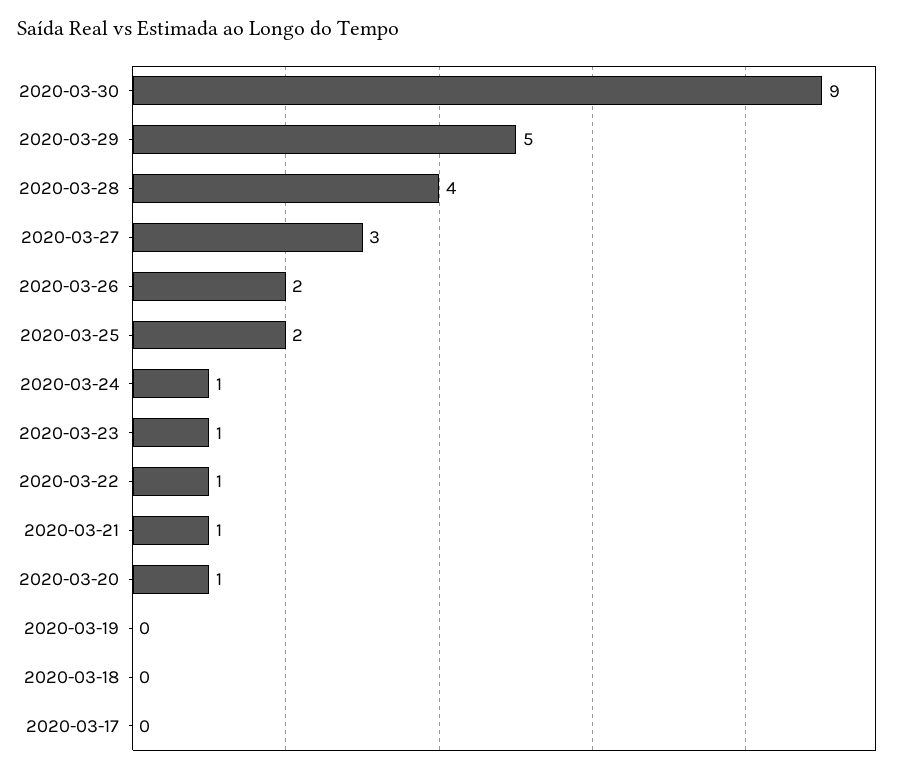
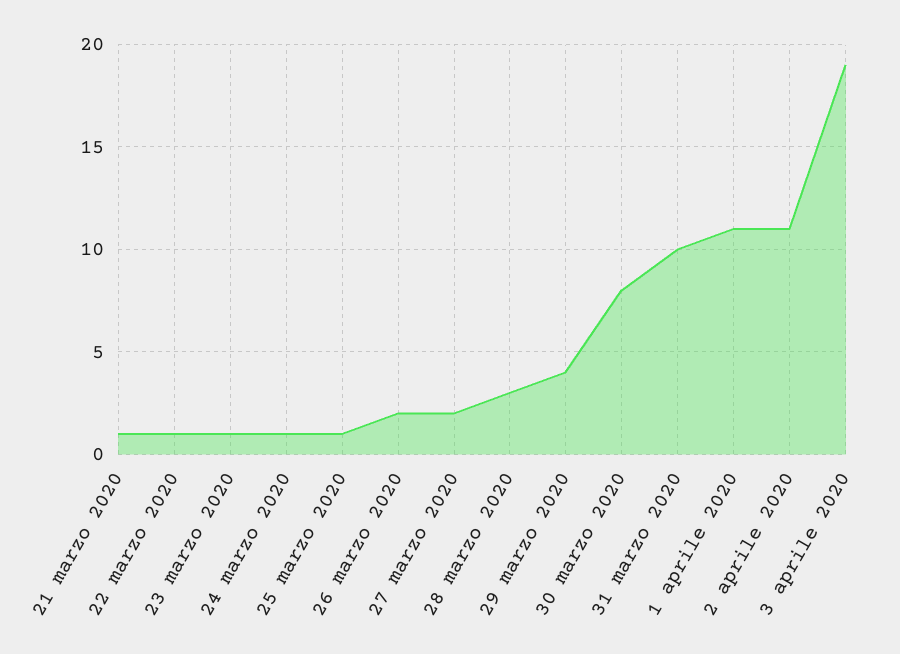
2020-03-30: 9 -> 8
2020-03-29: 5 -> 4
2020-03-28: 4 -> 3
2020-03-27: 3 -> 2
2020-03-25: 2 -> 1
2020-03-20: 1 -> none
2020-03-19: 0 -> none
2020-03-18: 0 -> none
2020-03-17: 0 -> none
31 marzo 2020: none -> 10
1 aprile 2020: none -> 11
2 aprile 2020: none -> 11
3 aprile 2020: none -> 19

